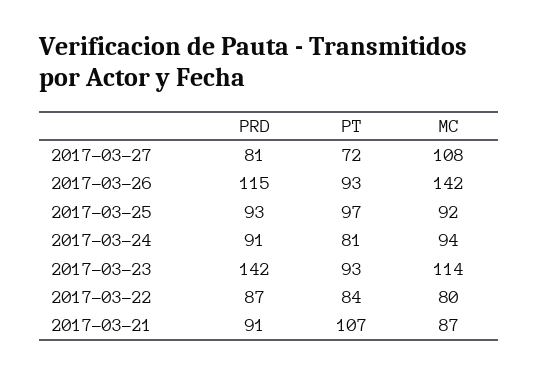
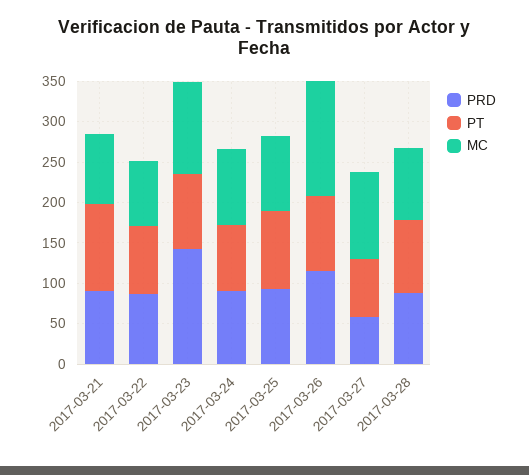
PRD, 2017-03-27: 81 -> 60
PRD, 2017-03-28: none -> 90
PT, 2017-03-28: none -> 90
MC, 2017-03-28: none -> 90

